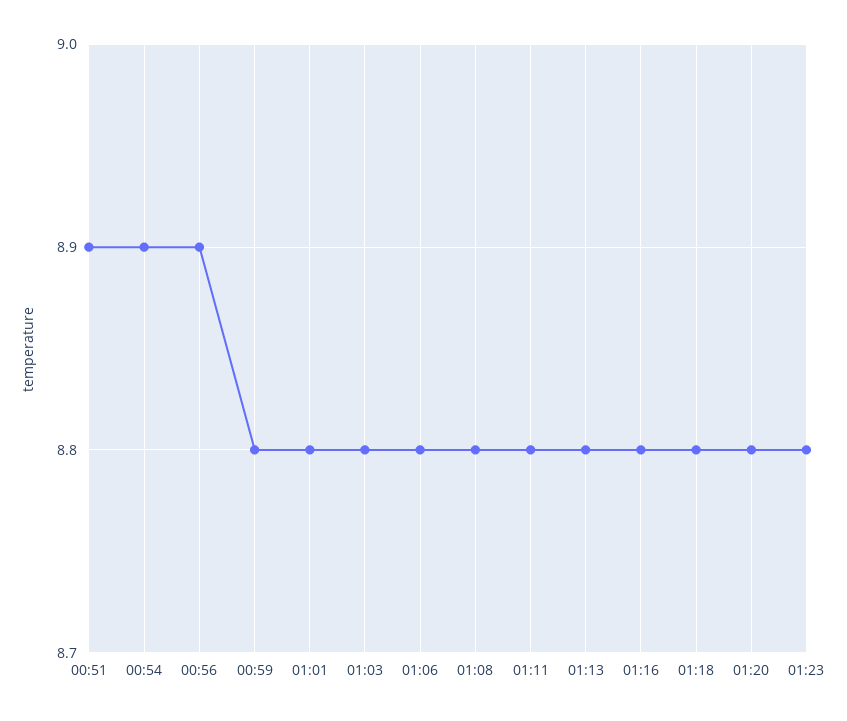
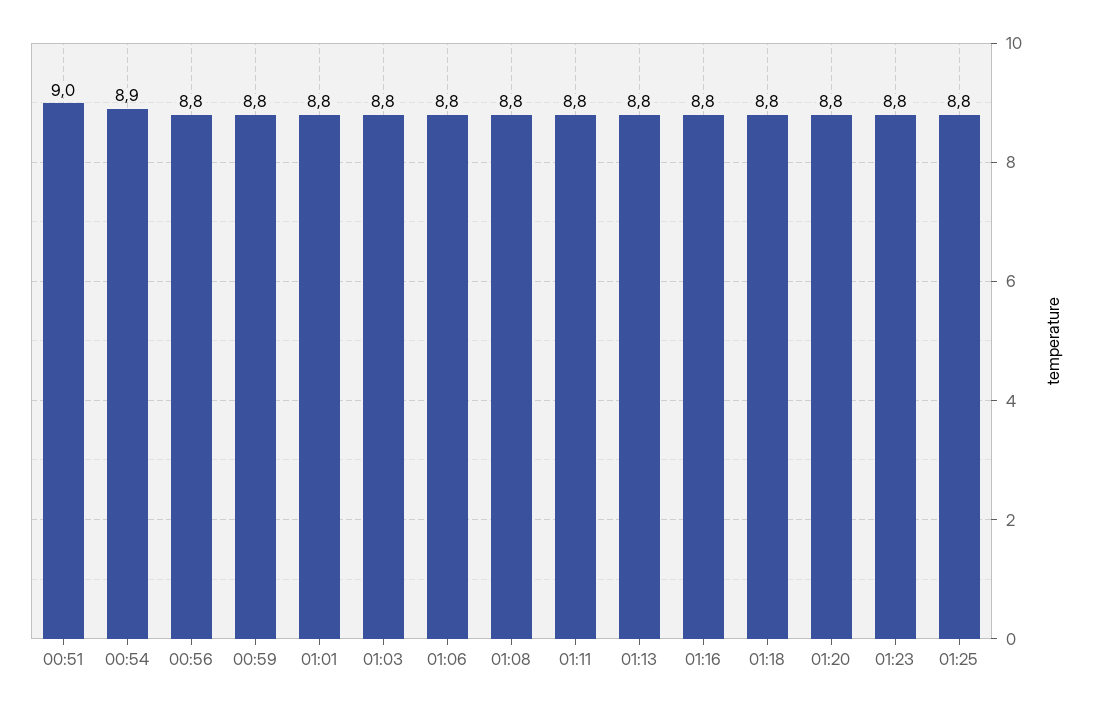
00:51: 8.9 -> 9
00:56: 8.9 -> 8.8
01:25: none -> 8.8

